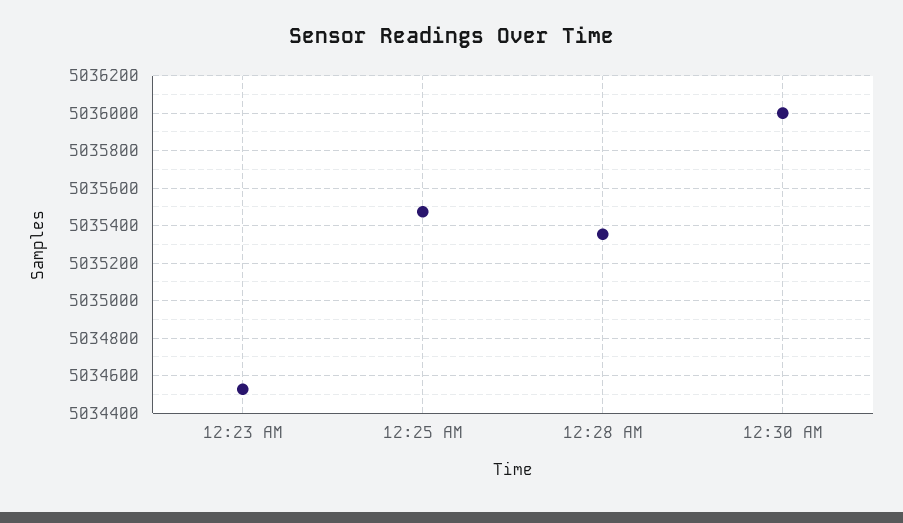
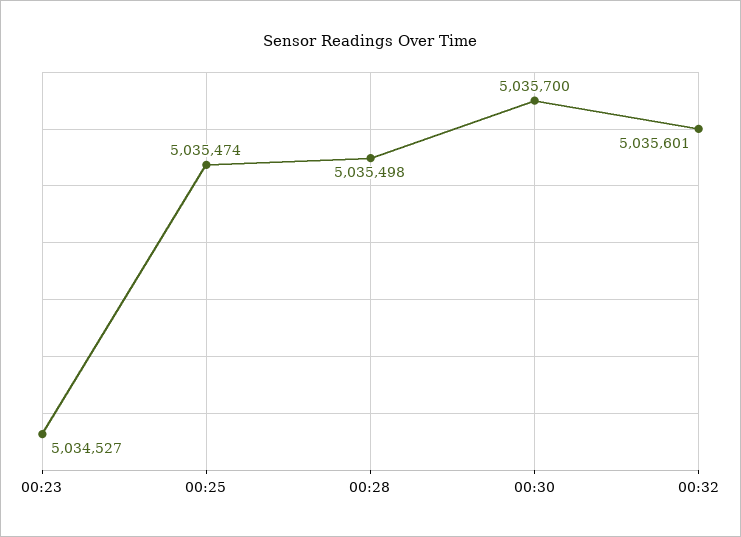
12:28 AM: 5035350 -> 5035498
12:30 AM: 5036000 -> 5035700
00:32: none -> 5035601

